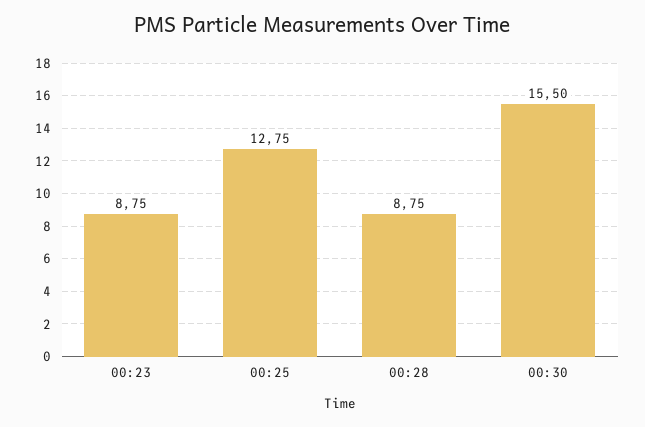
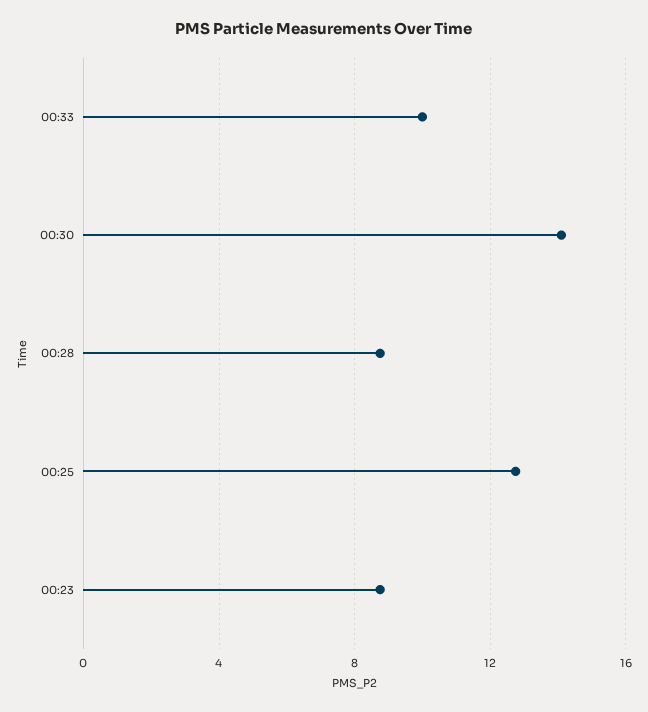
00:30: 15.5 -> 14
00:33: none -> 10

